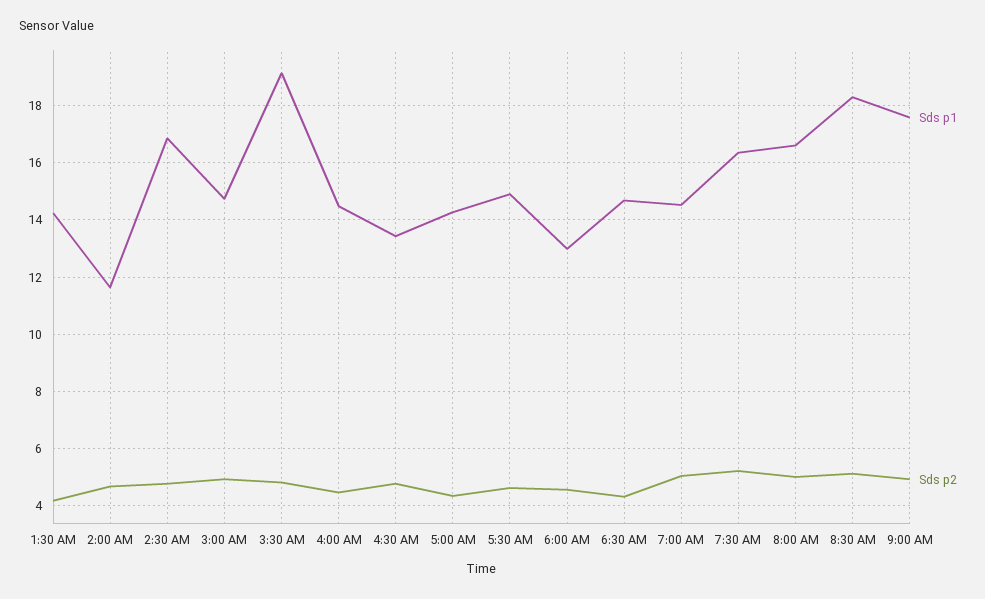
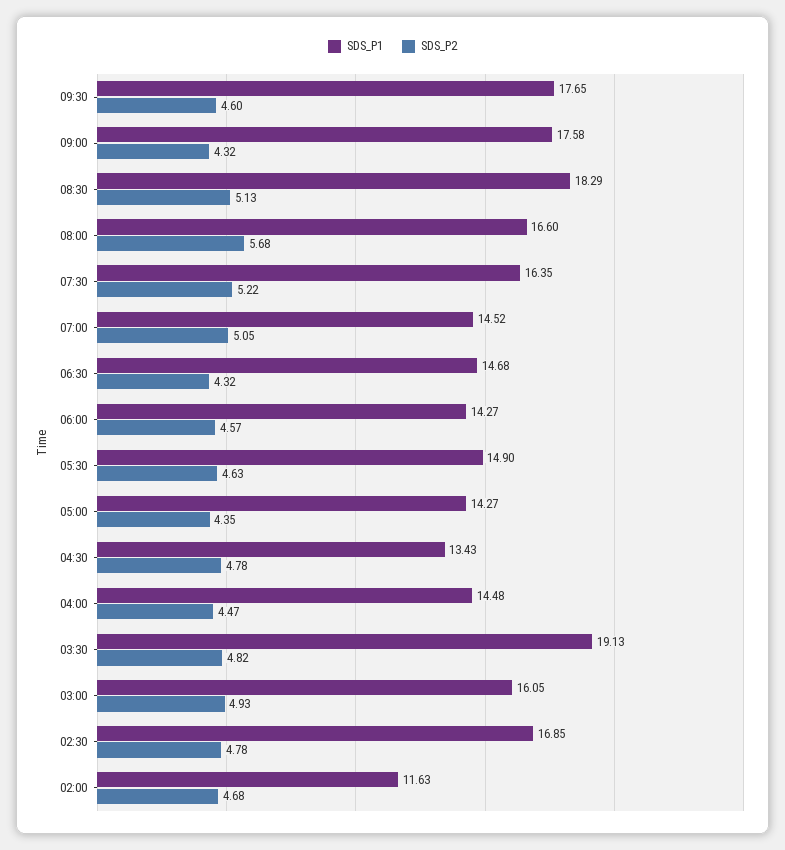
Sds p1, 1:30 AM: 14.25 -> none
Sds p2, 1:30 AM: 4.25 -> none
Sds p1, 3:00 AM: 14.75 -> 16.05
Sds p1, 6:00 AM: 13 -> 14.27
Sds p2, 8:00 AM: 5 -> 5.68
Sds p2, 9:00 AM: 5 -> 4.32
Sds p1, 09:30: none -> 17.65
Sds p2, 09:30: none -> 4.6

